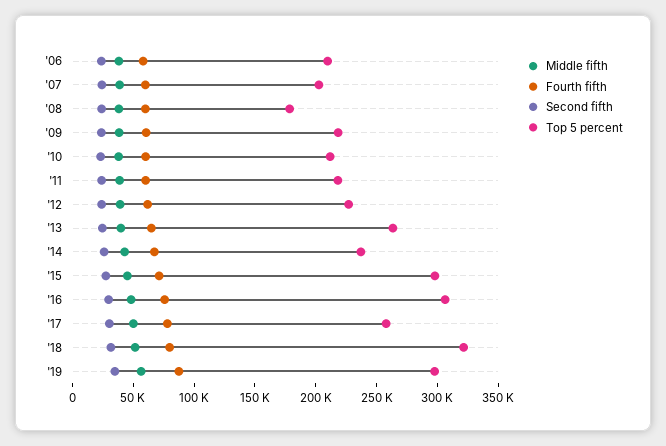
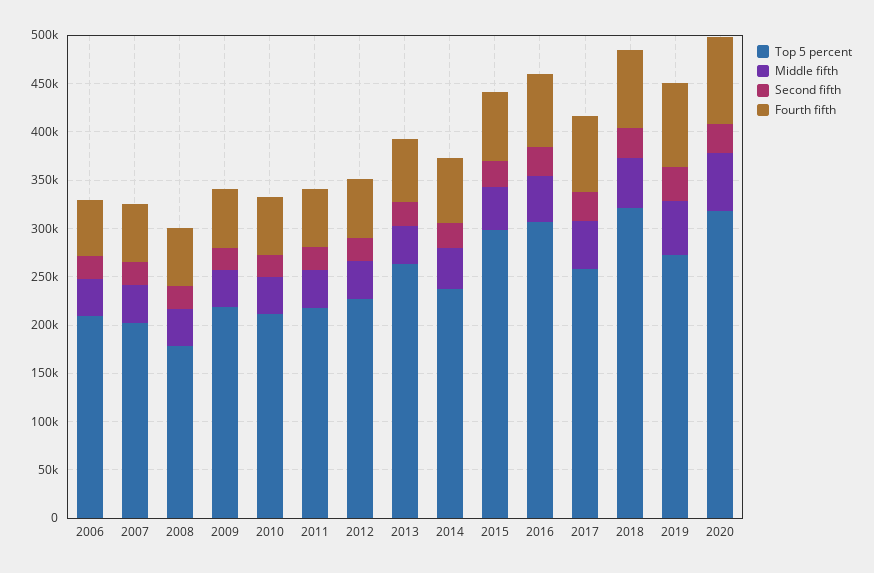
Top 5 percent, '19: 300000 -> 270000
Top 5 percent, 2020: none -> 320000
Middle fifth, 2020: none -> 60000
Second fifth, 2020: none -> 30000
Fourth fifth, 2020: none -> 90000

